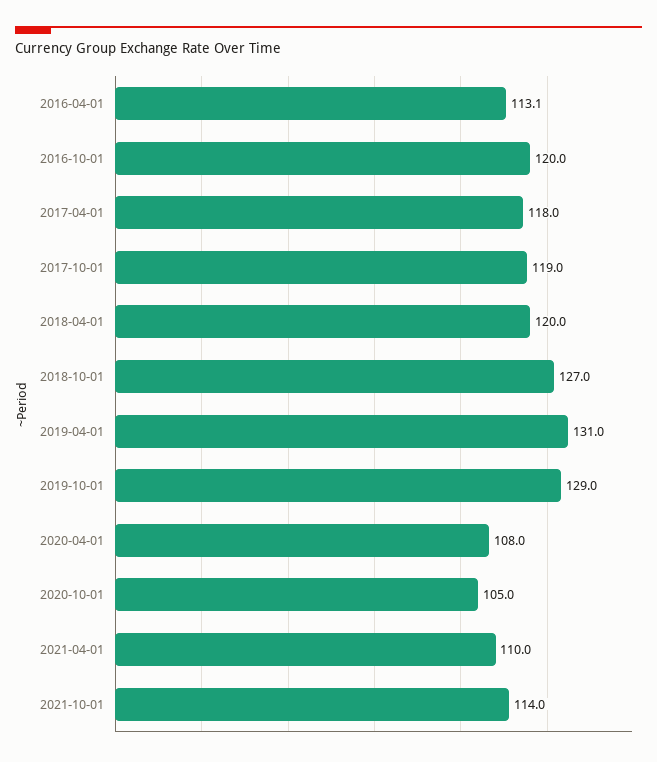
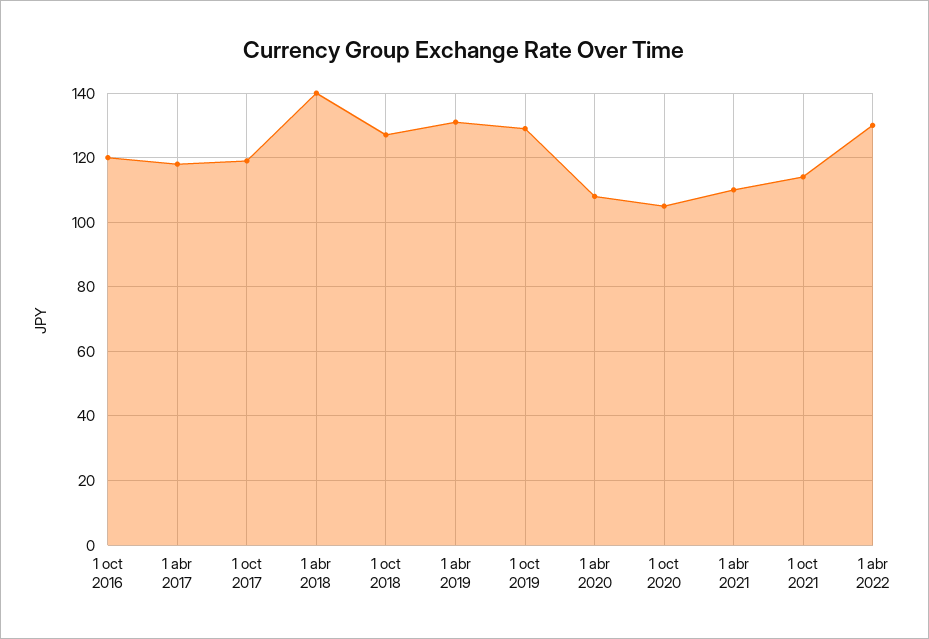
2016-04-01: 113.1 -> none
2018-04-01: 120 -> 140
1 abr 2022: none -> 130

